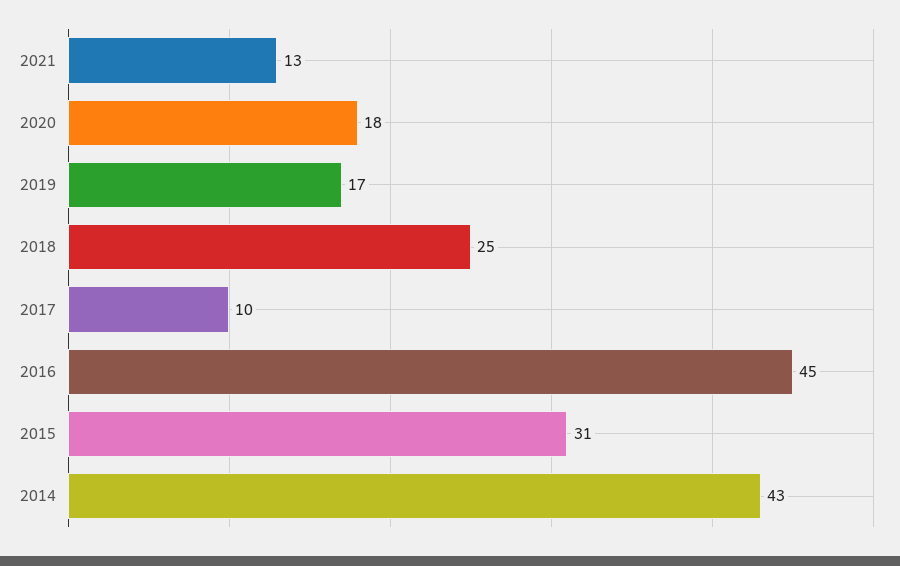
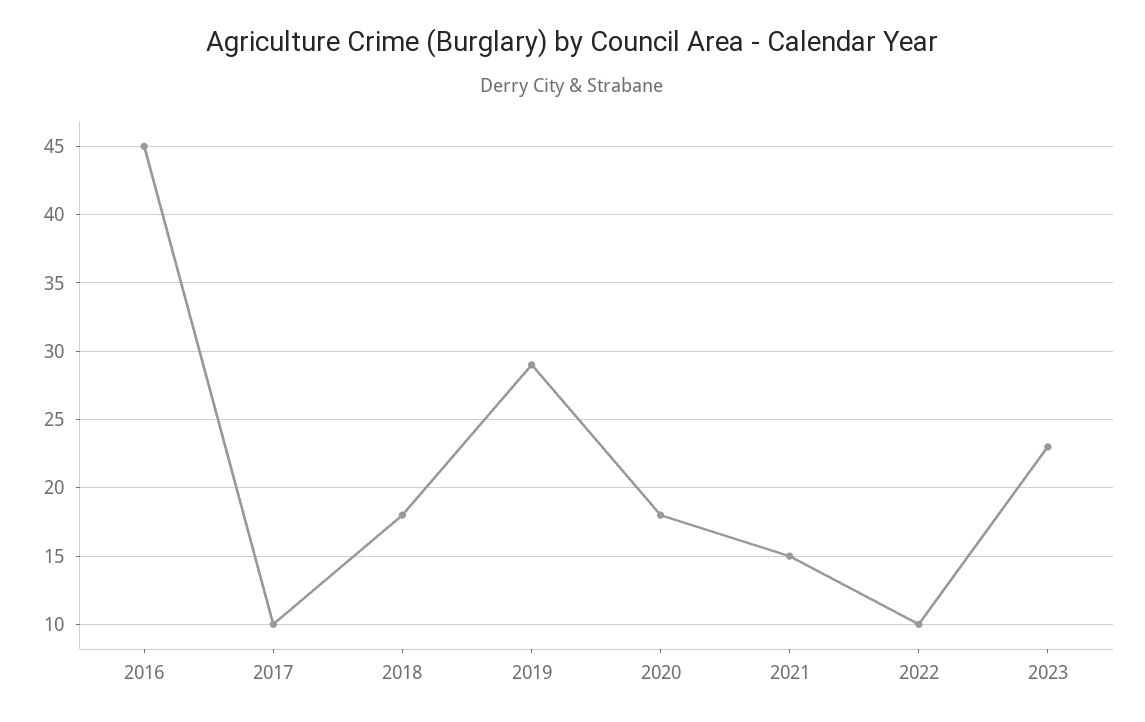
2021: 13 -> 15
2019: 17 -> 29
2018: 25 -> 18
2015: 31 -> none
2014: 43 -> none
2022: none -> 10
2023: none -> 23

